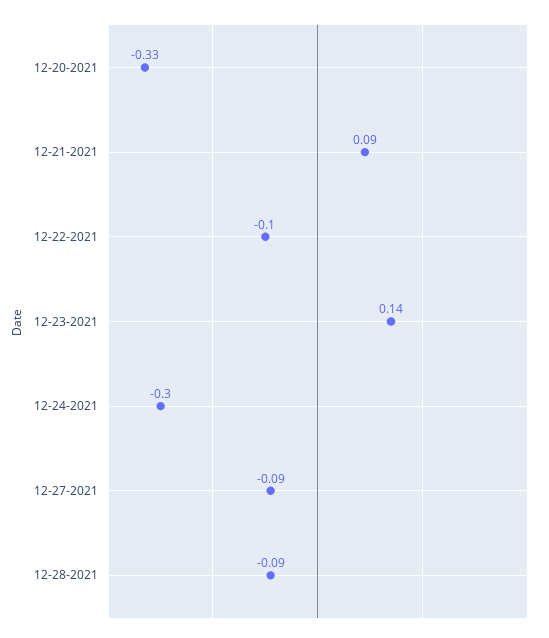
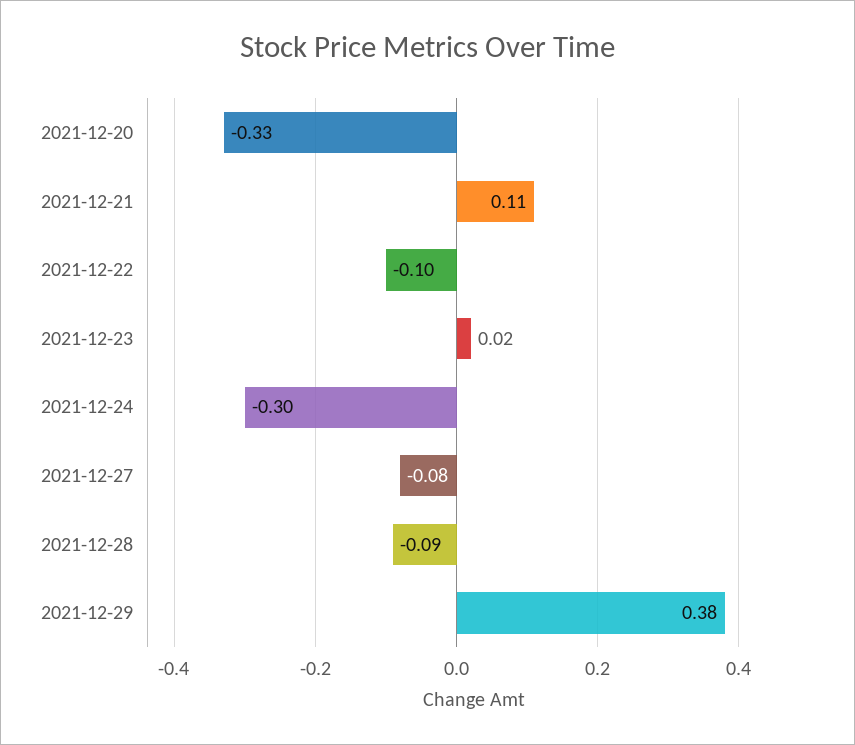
12-21-2021: 0.09 -> 0.11
12-23-2021: 0.14 -> 0.02
12-27-2021: -0.09 -> -0.08
2021-12-29: none -> 0.38

